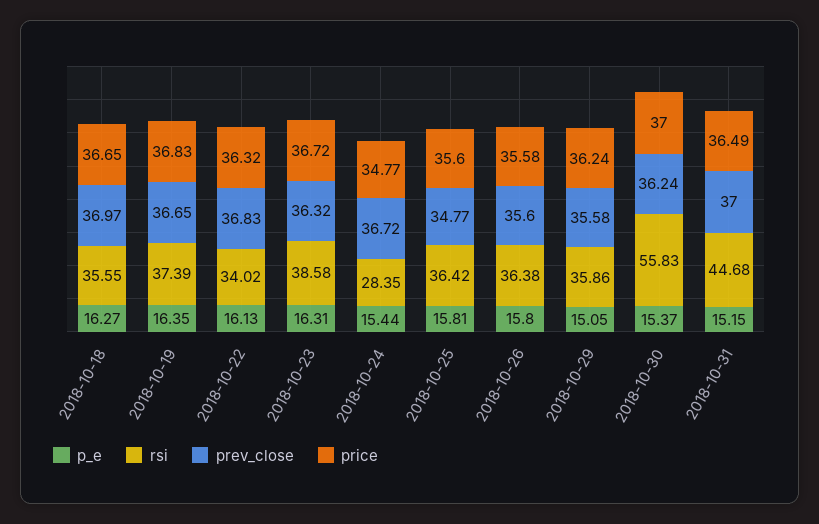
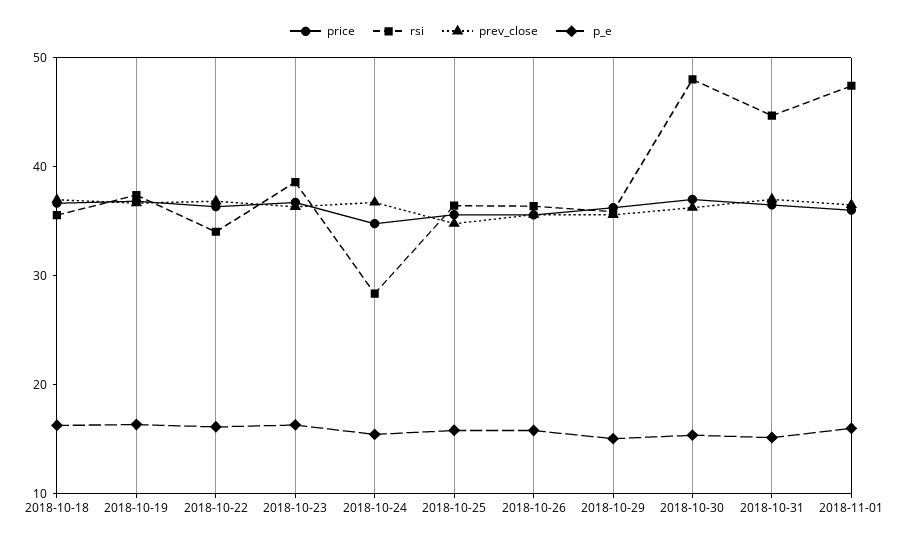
rsi, 2018-10-30: 55.83 -> 48
price, 2018-11-01: none -> 36
rsi, 2018-11-01: none -> 48
prev_close, 2018-11-01: none -> 36
p_e, 2018-11-01: none -> 16

